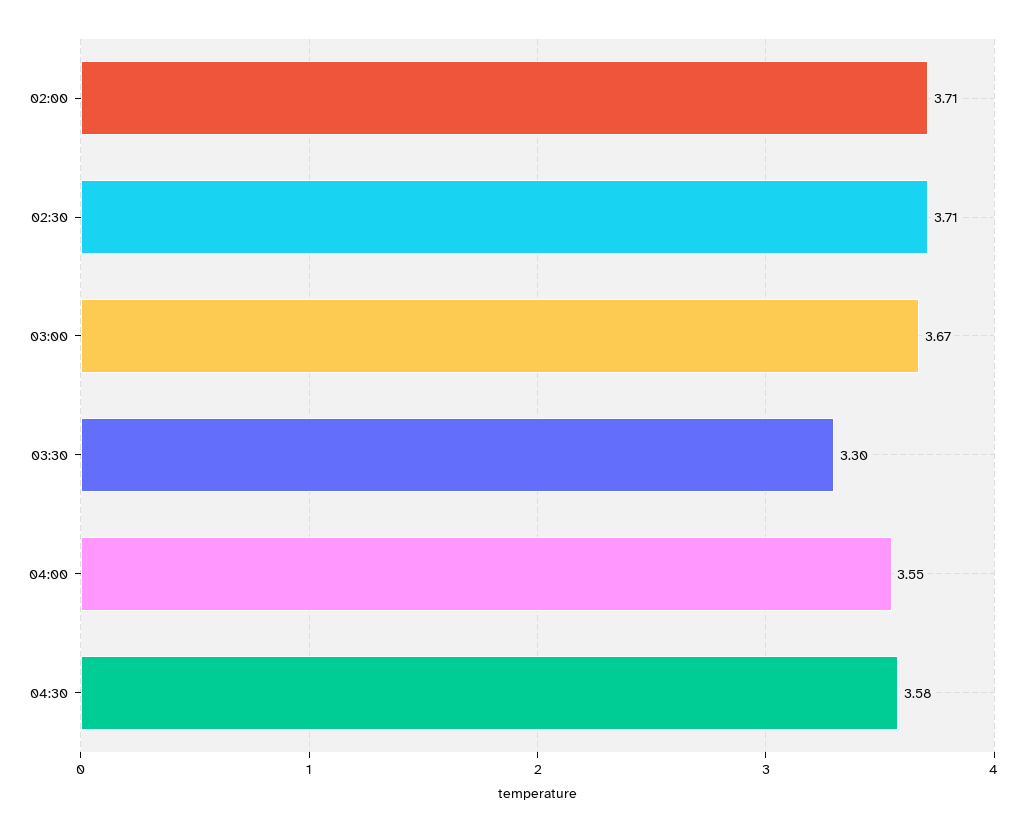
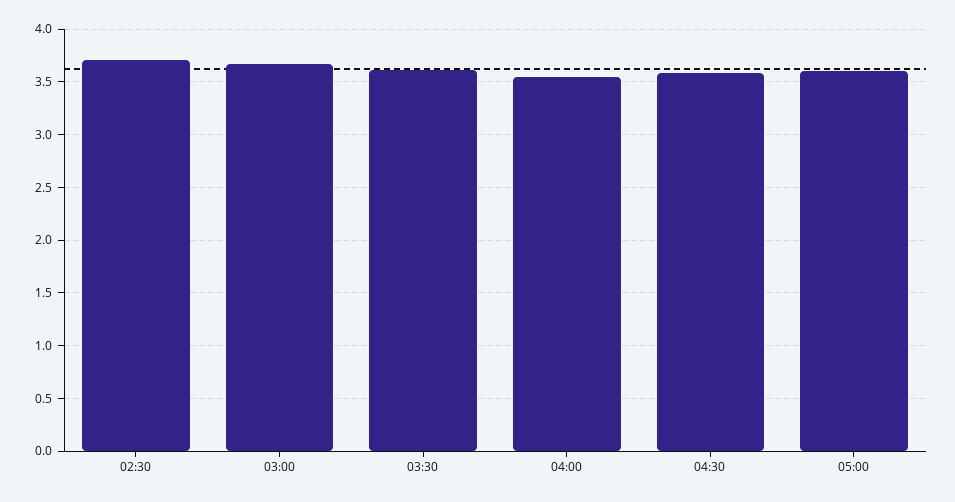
02:00: 3.71 -> none
03:30: 3.3 -> 3.6
05:00: none -> 3.6

